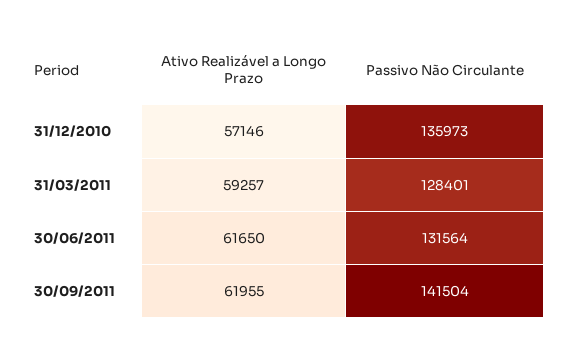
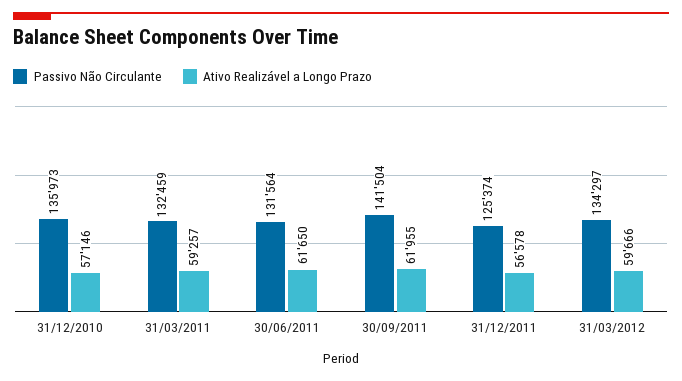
Passivo Não Circulante, 31/03/2011: 128401 -> 132459
Passivo Não Circulante, 31/12/2011: none -> 125374
Ativo Realizável a Longo Prazo, 31/12/2011: none -> 56578
Passivo Não Circulante, 31/03/2012: none -> 134297
Ativo Realizável a Longo Prazo, 31/03/2012: none -> 59666

